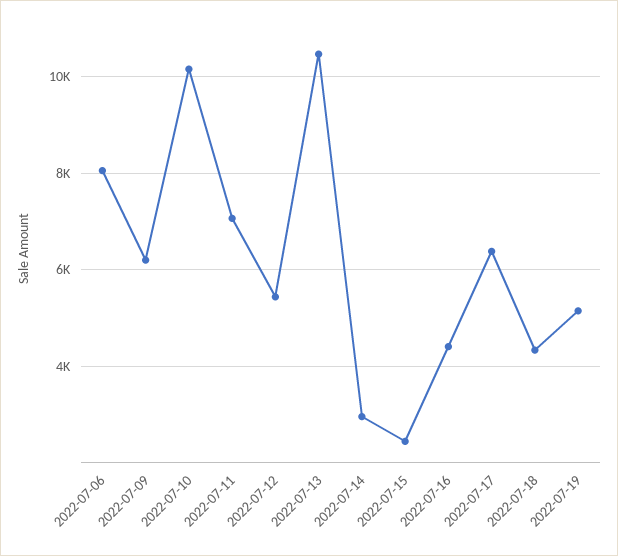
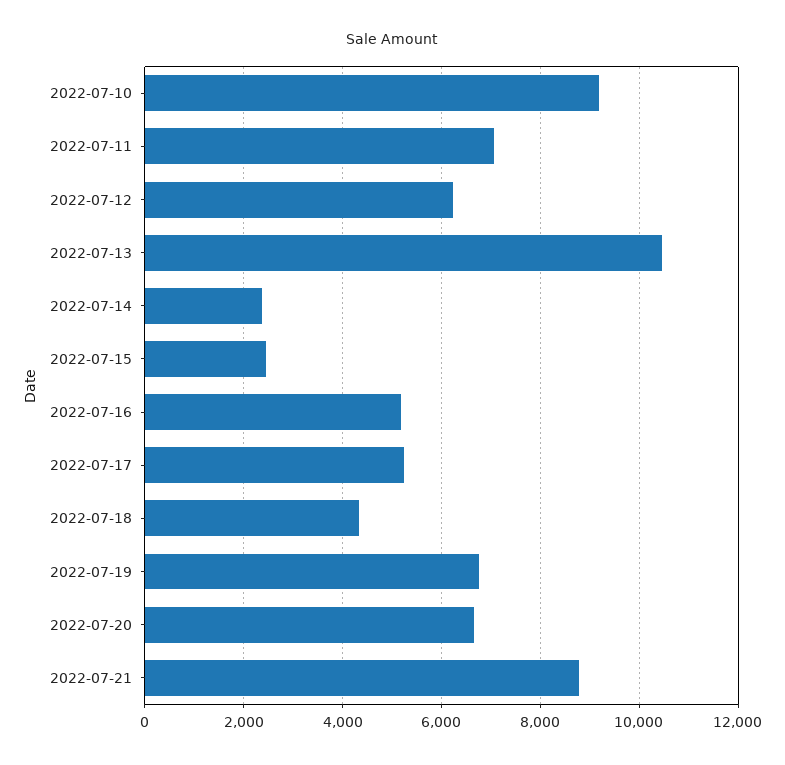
2022-07-06: 8000 -> none
2022-07-09: 6200 -> none
2022-07-10: 10200 -> 9200
2022-07-12: 5400 -> 6200
2022-07-14: 3000 -> 2400
2022-07-16: 4400 -> 5200
2022-07-17: 6400 -> 5200
2022-07-19: 5200 -> 6800
2022-07-20: none -> 6600
2022-07-21: none -> 8800

